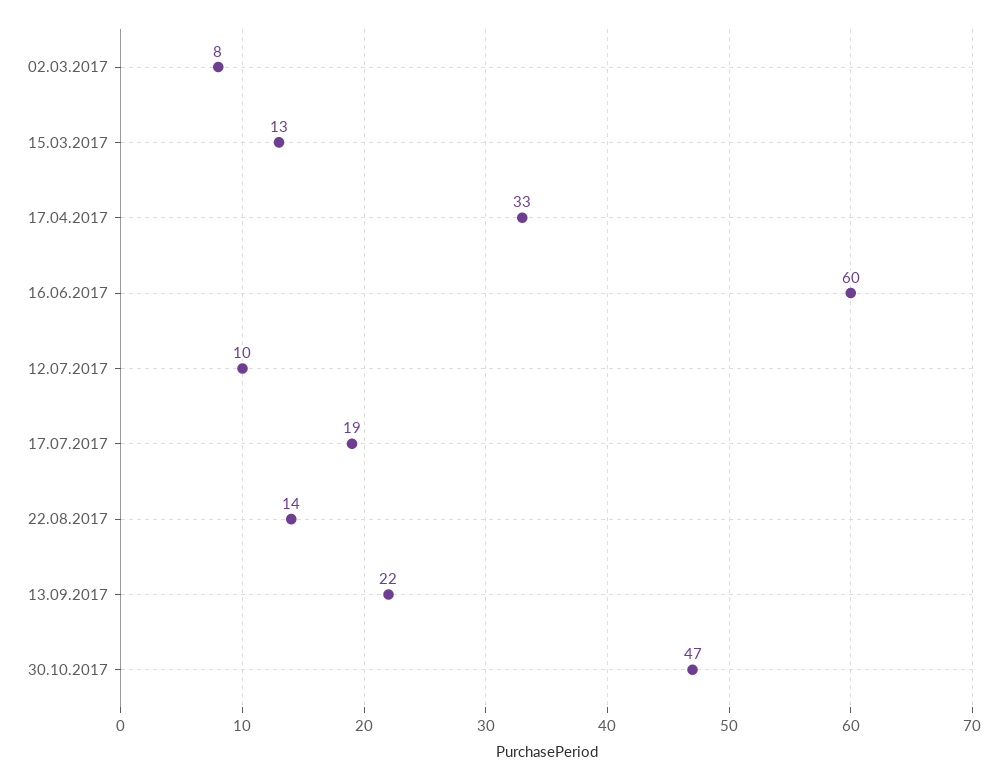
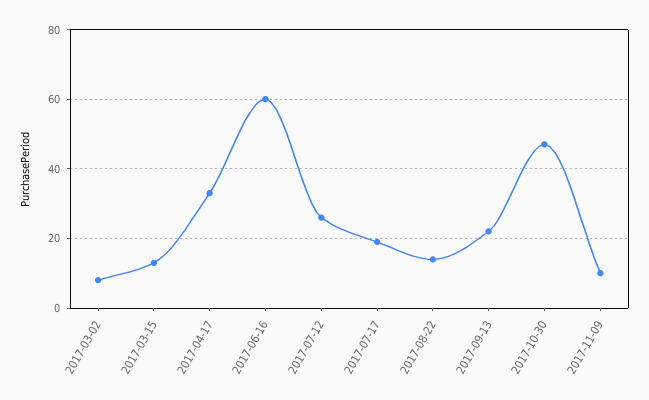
12.07.2017: 10 -> 25
2017-11-09: none -> 10

